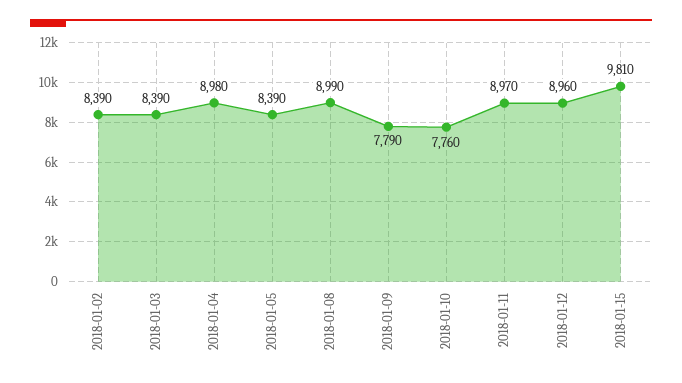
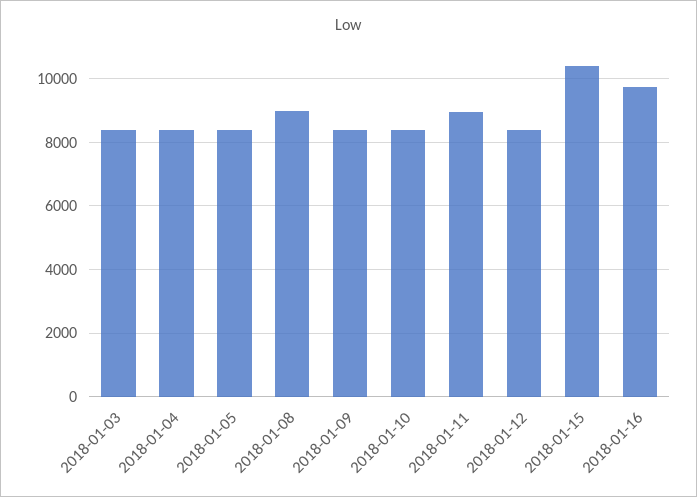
2018-01-02: 8390 -> none
2018-01-04: 8980 -> 8400
2018-01-09: 7790 -> 8400
2018-01-10: 7760 -> 8400
2018-01-12: 8960 -> 8400
2018-01-15: 9810 -> 10400
2018-01-16: none -> 9800

